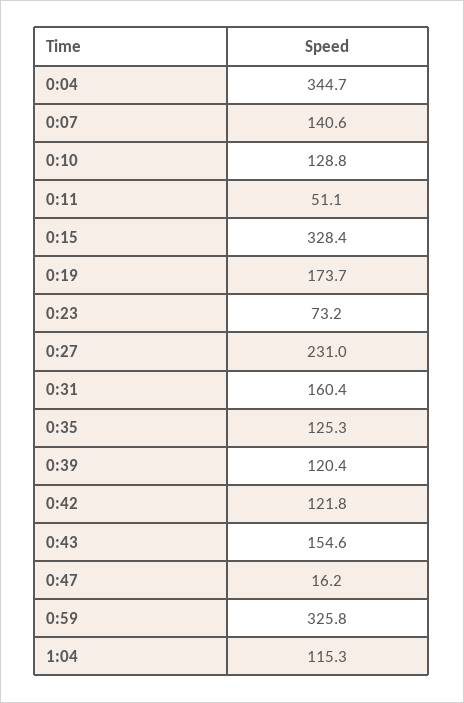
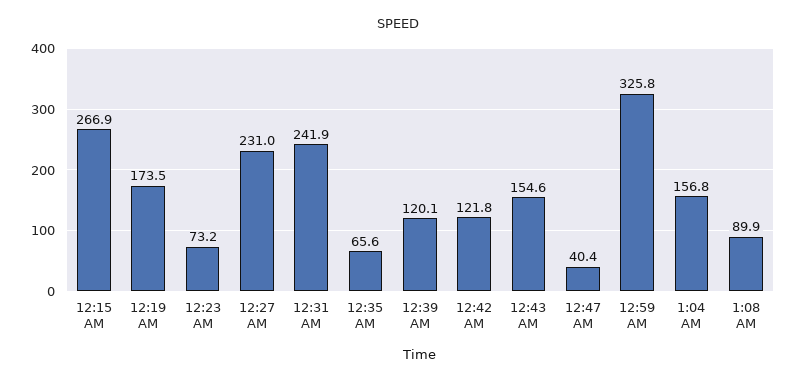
0:04: 344.7 -> none
0:07: 140.6 -> none
0:10: 128.8 -> none
0:11: 51.1 -> none
0:15: 328.4 -> 266.9
0:19: 173.7 -> 173.5
0:31: 160.4 -> 241.9
0:35: 125.3 -> 65.6
0:39: 120.4 -> 120.1
0:47: 16.2 -> 40.4
1:04: 115.3 -> 156.8
1:08 AM: none -> 89.9

